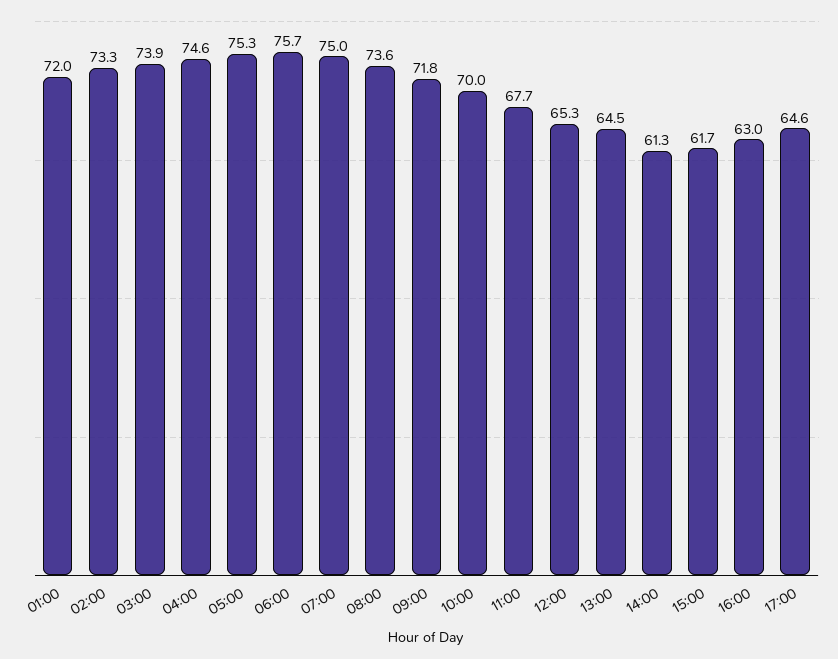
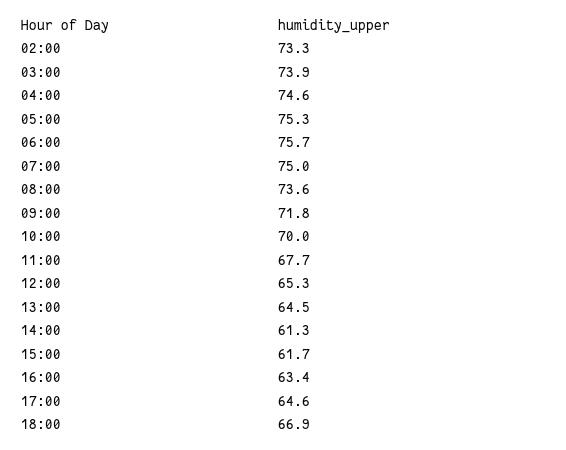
01:00: 72 -> none
16:00: 63 -> 63.4
18:00: none -> 66.9

